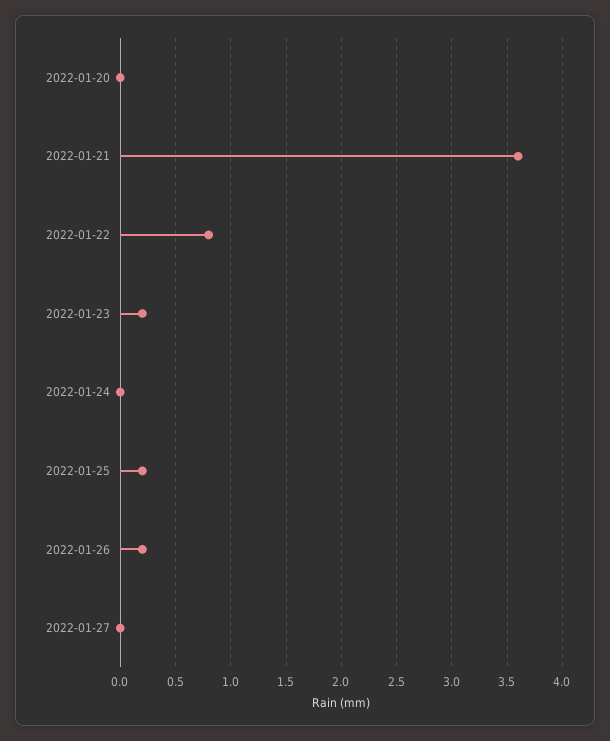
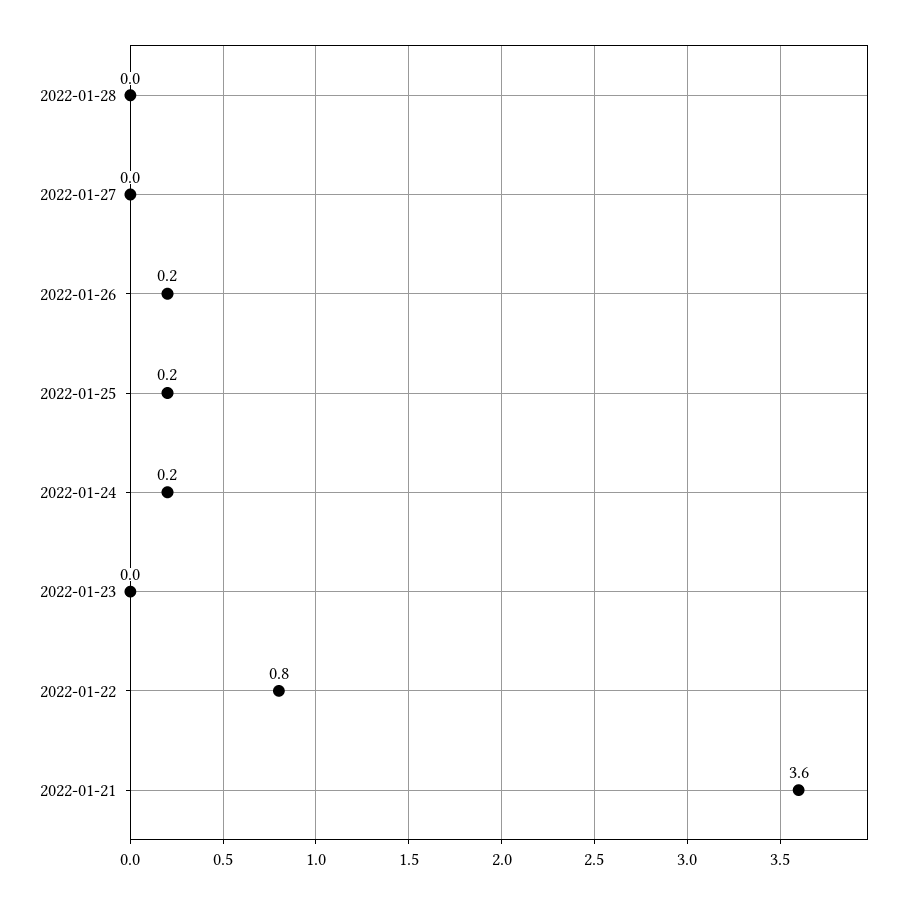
2022-01-20: 0 -> none
2022-01-23: 0.2 -> 0
2022-01-24: 0 -> 0.2
2022-01-28: none -> 0

